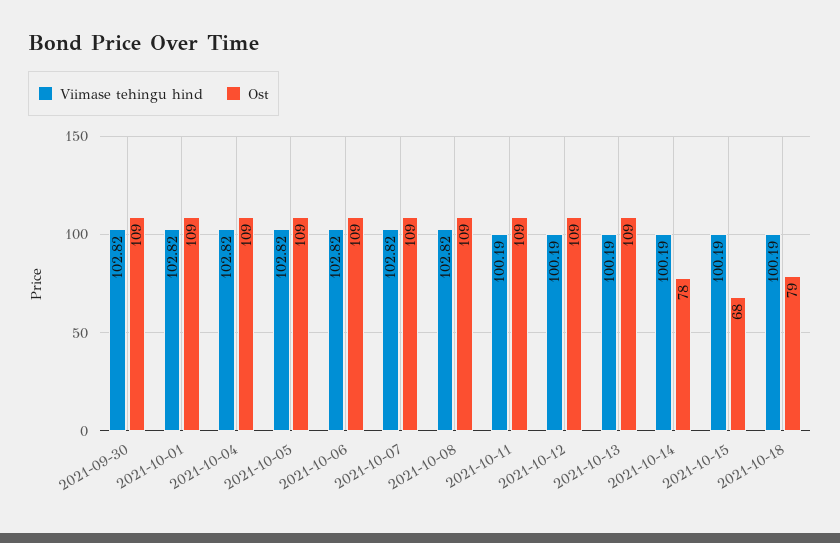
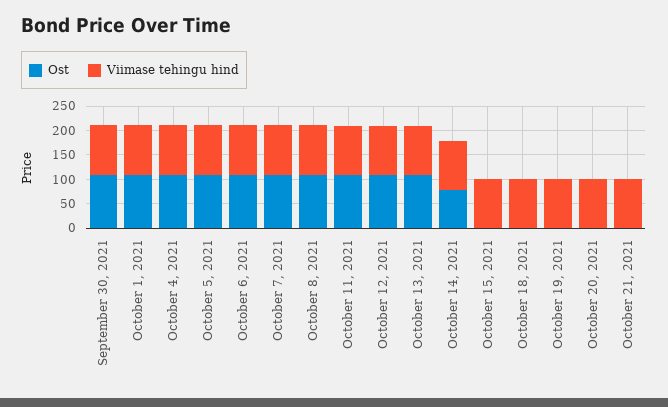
Ost, 2021-10-15: 68 -> 0
Ost, 2021-10-18: 79 -> 0
Ost, October 19, 2021: none -> 0
Viimase tehingu hind, October 19, 2021: none -> 100
Ost, October 20, 2021: none -> 0
Viimase tehingu hind, October 20, 2021: none -> 100
Ost, October 21, 2021: none -> 0
Viimase tehingu hind, October 21, 2021: none -> 100

